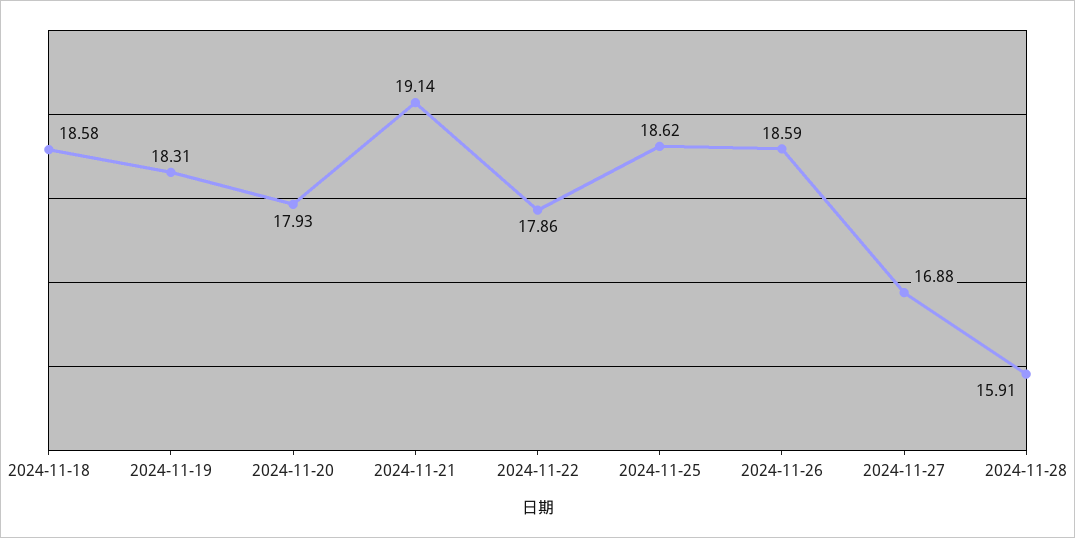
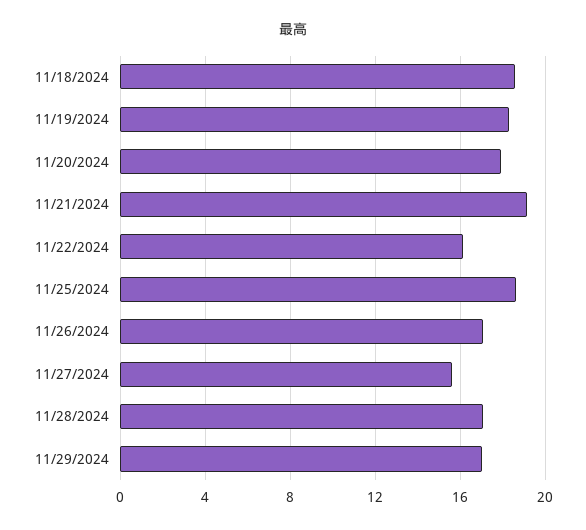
2024-11-22: 17.86 -> 16
2024-11-26: 18.59 -> 17
2024-11-27: 16.88 -> 15.5
2024-11-28: 15.91 -> 17
11/29/2024: none -> 17

